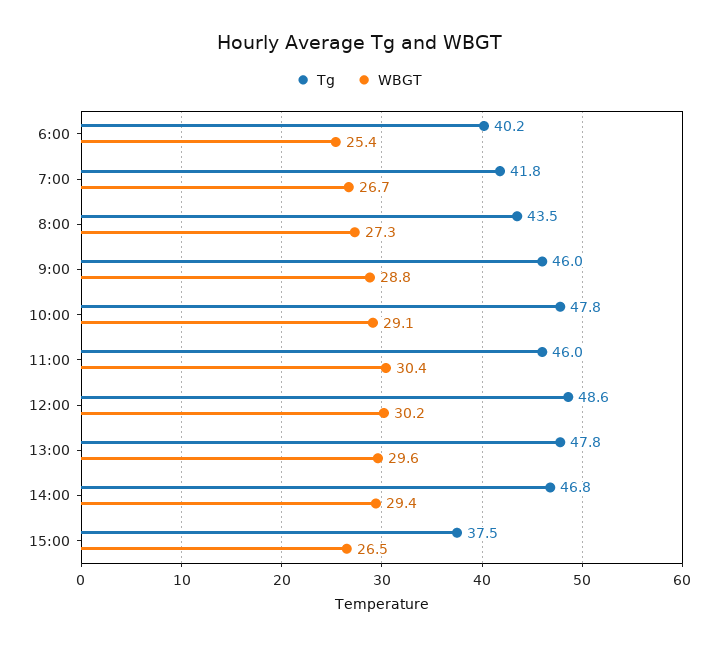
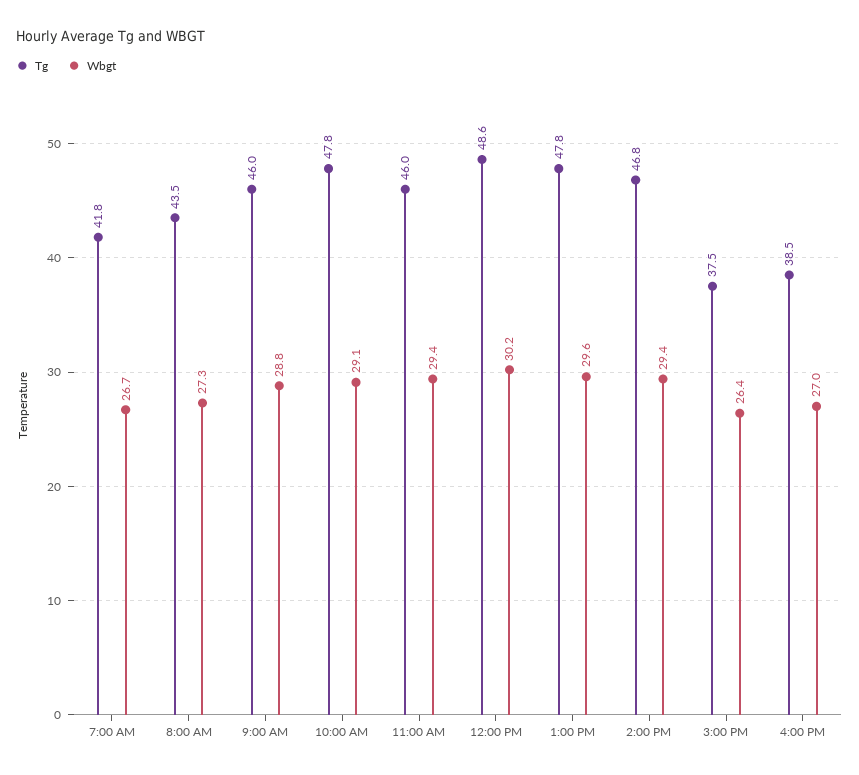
Tg, 6:00: 40.2 -> none
WBGT, 6:00: 25.4 -> none
WBGT, 11:00: 30.4 -> 29.4
WBGT, 15:00: 26.5 -> 26.4
Tg, 4:00 PM: none -> 38.5
WBGT, 4:00 PM: none -> 27

